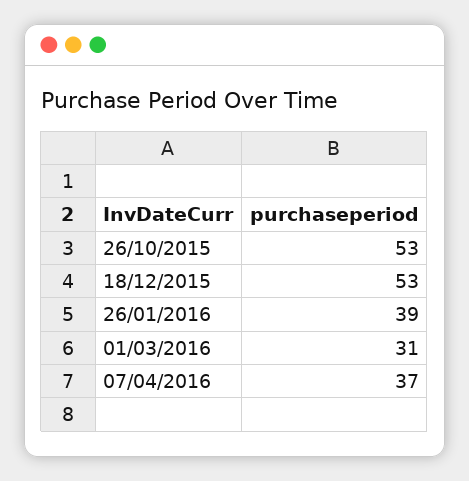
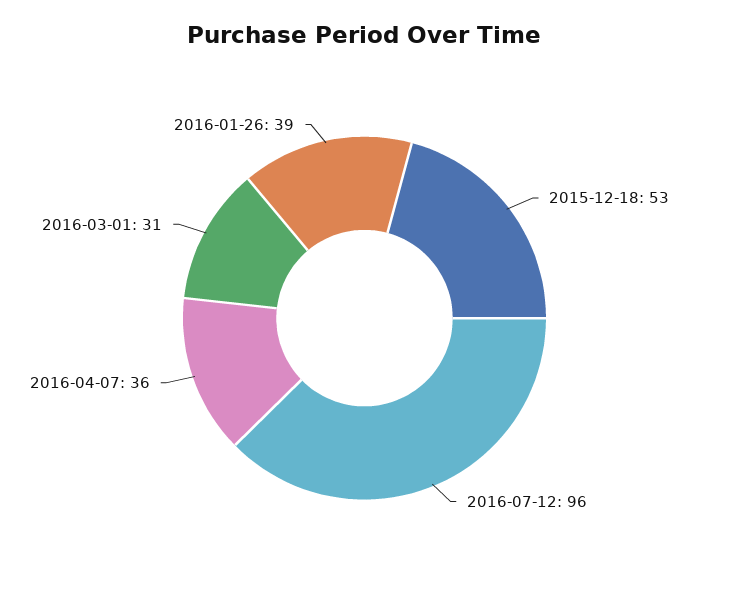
26/10/2015: 53 -> none
07/04/2016: 37 -> 36
2016-07-12: none -> 96

